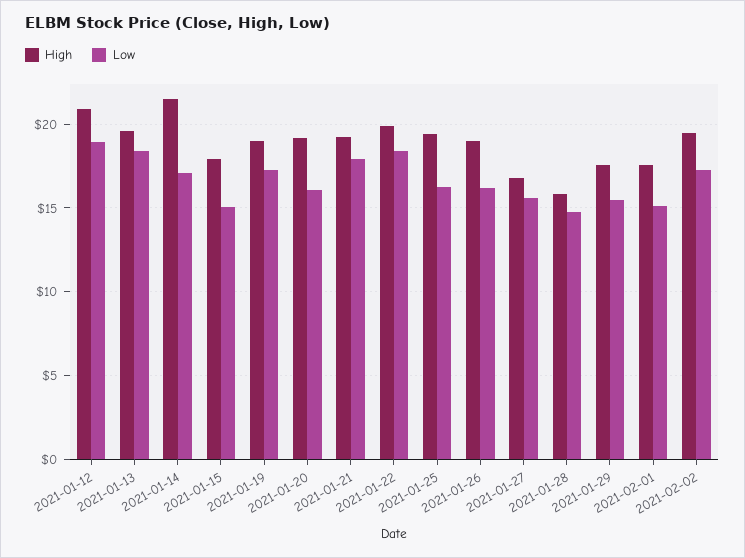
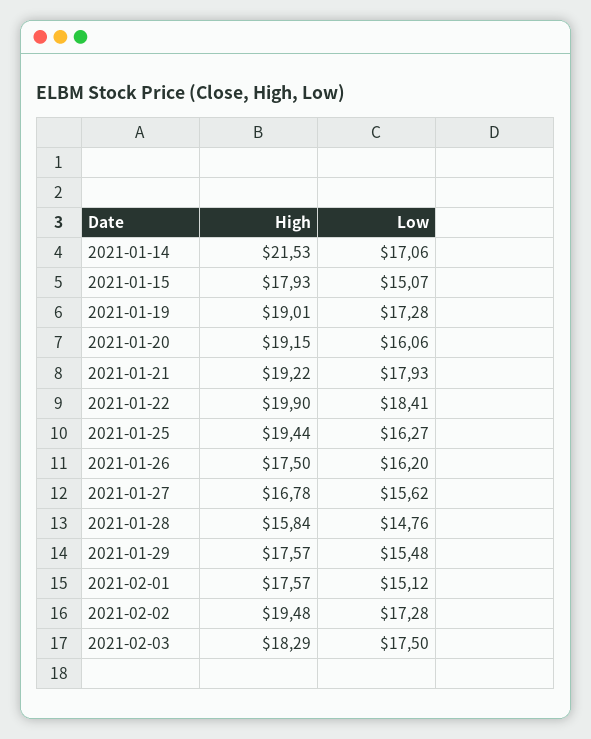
High, 2021-01-12: 21 -> none
Low, 2021-01-12: 19 -> none
High, 2021-01-13: 19.5 -> none
Low, 2021-01-13: 18.5 -> none
High, 2021-01-26: 19 -> 17.5
High, 2021-02-03: none -> 18.29
Low, 2021-02-03: none -> 17.5

